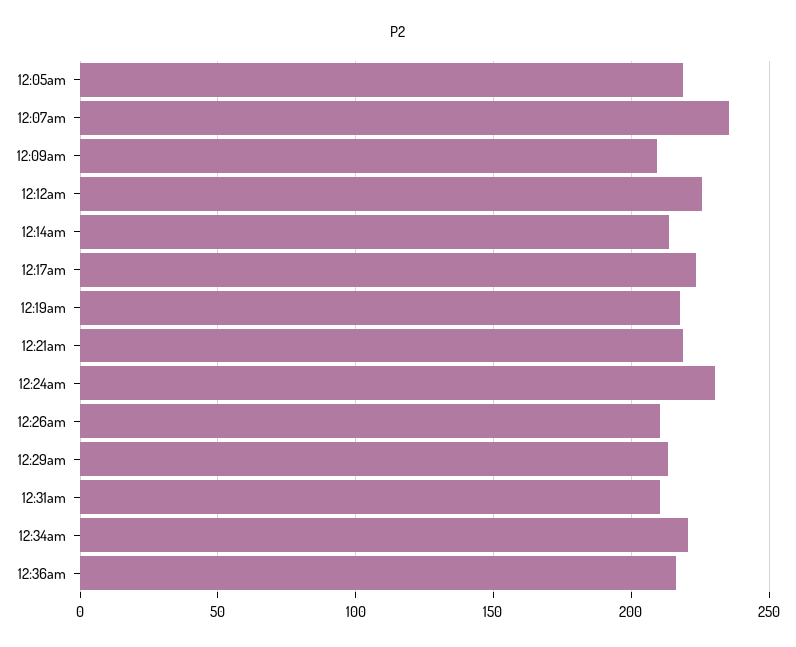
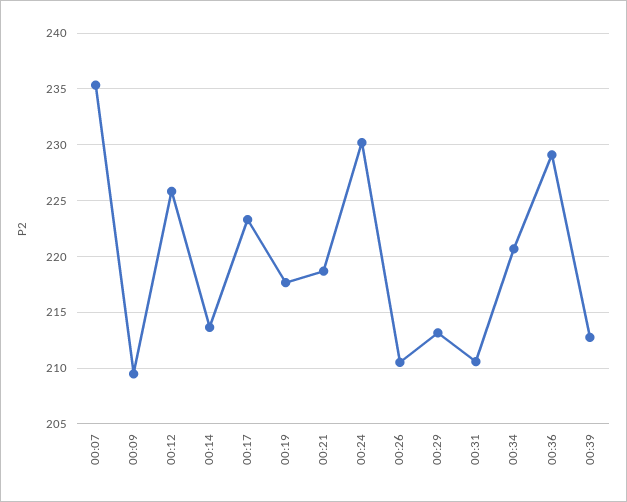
12:05am: 220 -> none
12:36am: 215 -> 229
00:39: none -> 213

